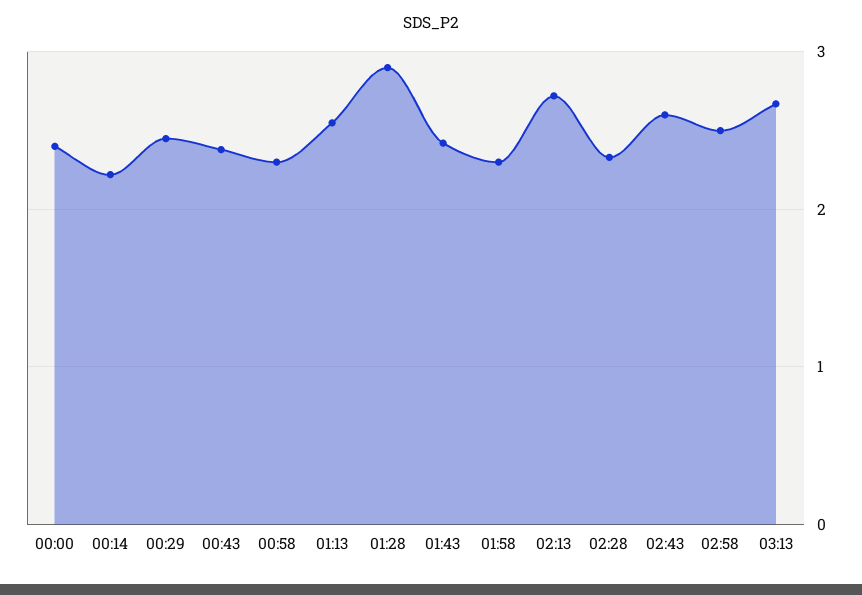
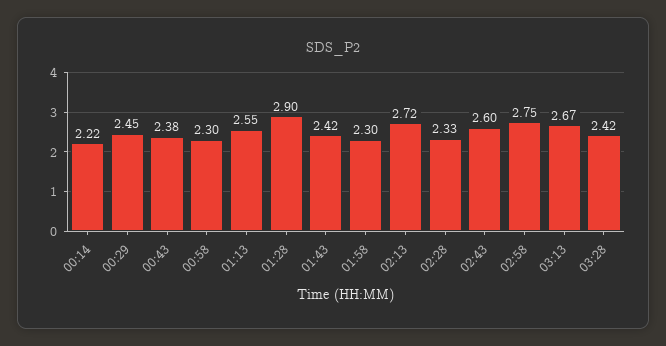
00:00: 2.4 -> none
02:58: 2.5 -> 2.75
03:28: none -> 2.42

